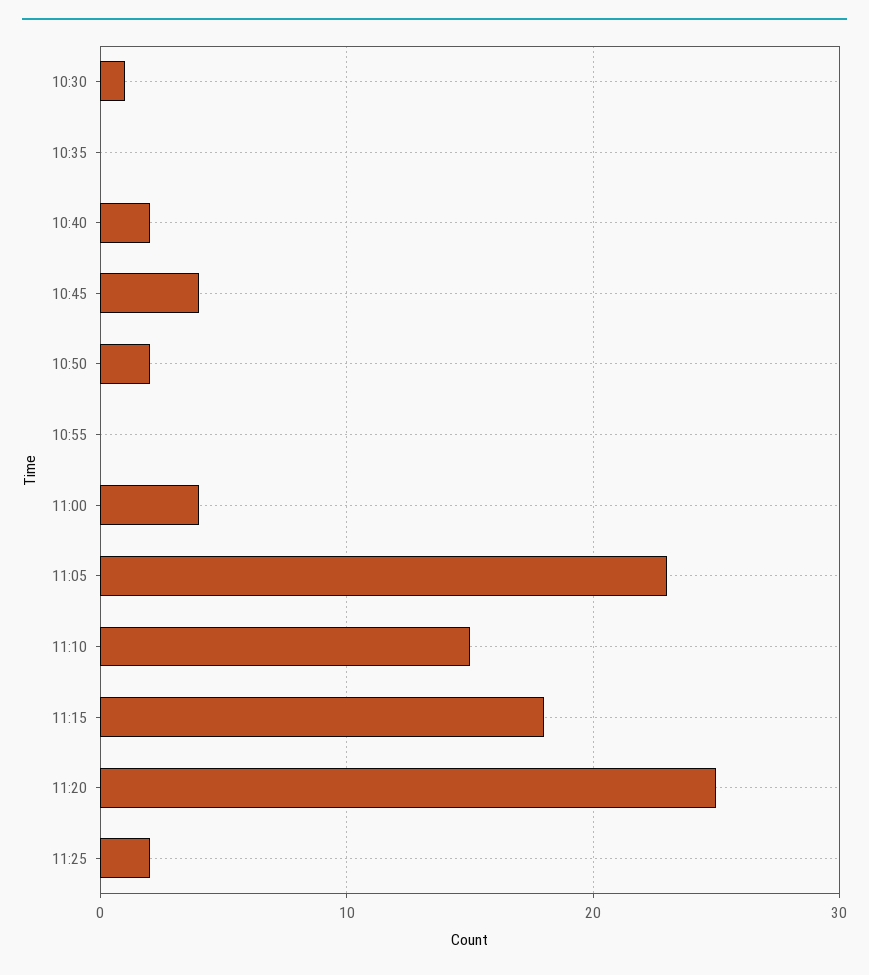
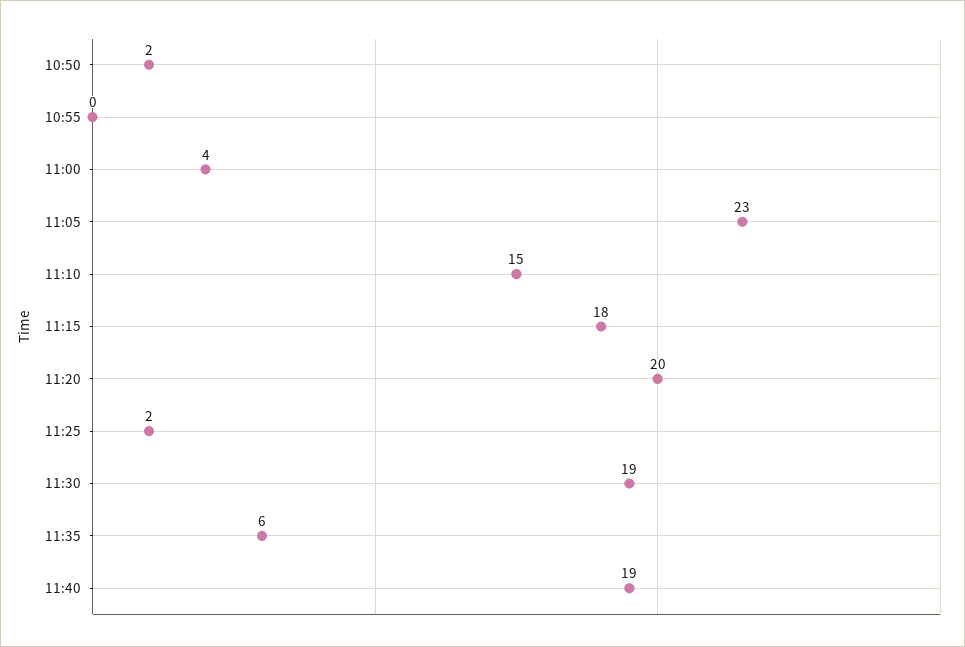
10:30: 1 -> none
10:35: 0 -> none
10:40: 2 -> none
10:45: 4 -> none
11:20: 25 -> 20
11:30: none -> 19
11:35: none -> 6
11:40: none -> 19

